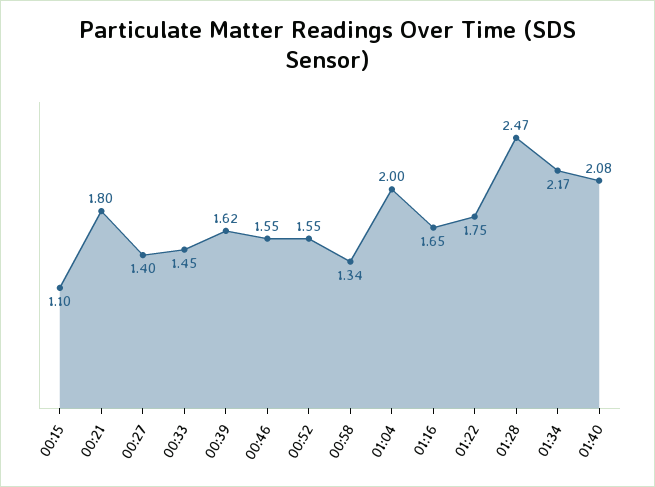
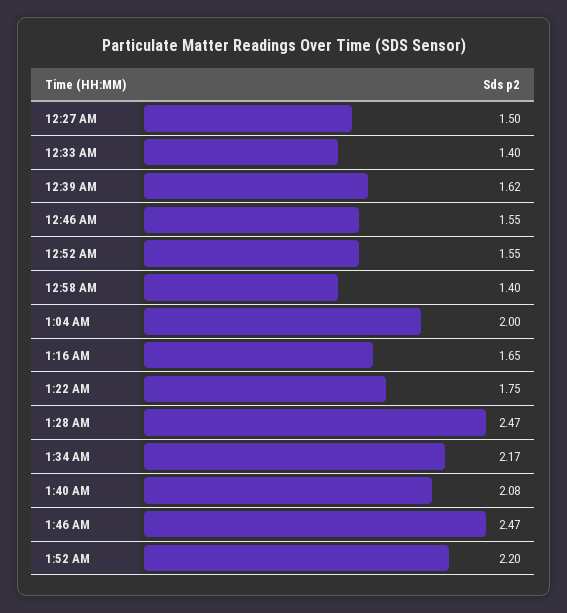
00:15: 1.1 -> none
00:21: 1.8 -> none
00:27: 1.4 -> 1.5
00:33: 1.45 -> 1.4
00:58: 1.34 -> 1.4
1:46 AM: none -> 2.47
1:52 AM: none -> 2.2

